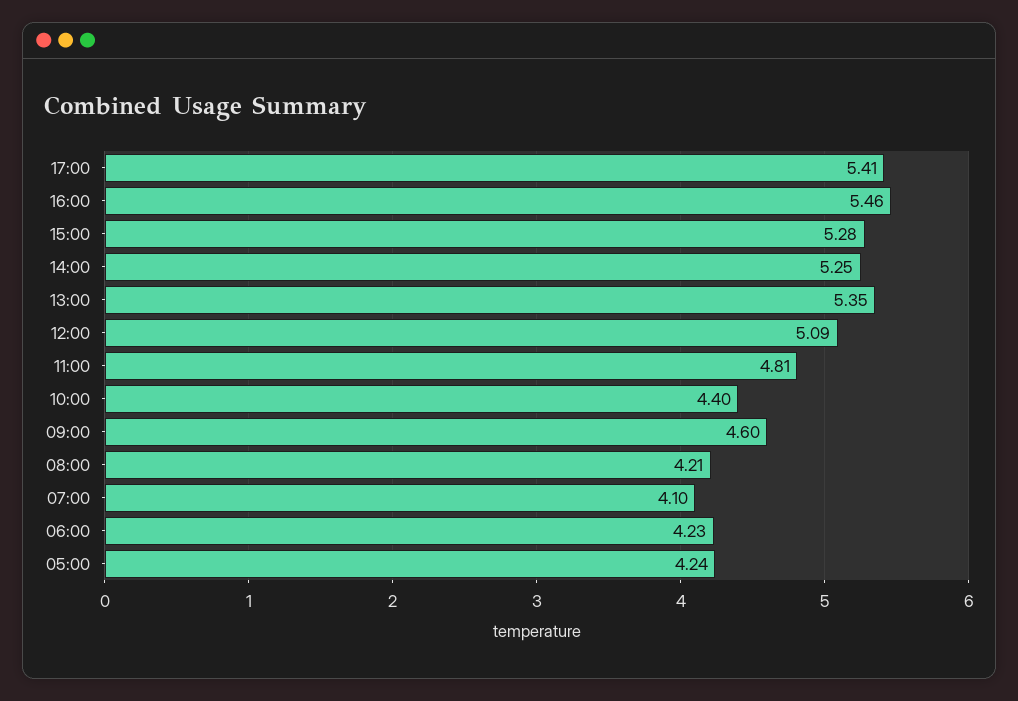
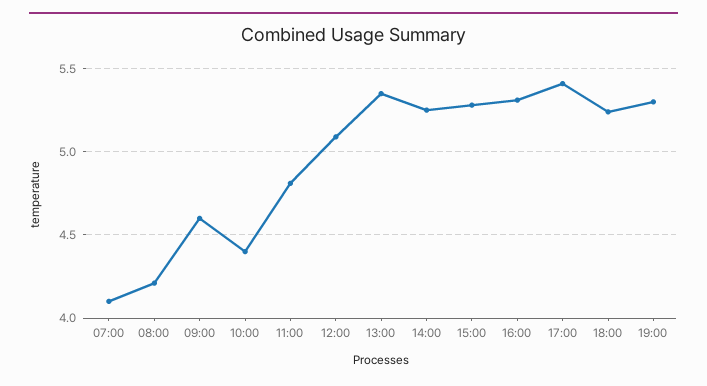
16:00: 5.46 -> 5.3
06:00: 4.23 -> none
05:00: 4.24 -> none
18:00: none -> 5.25
19:00: none -> 5.3

